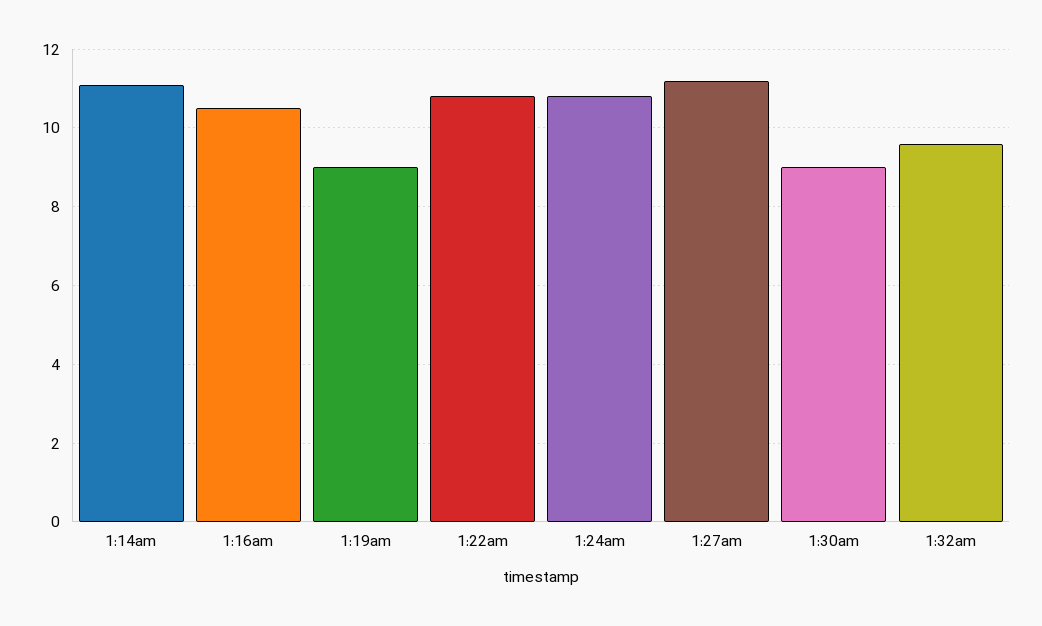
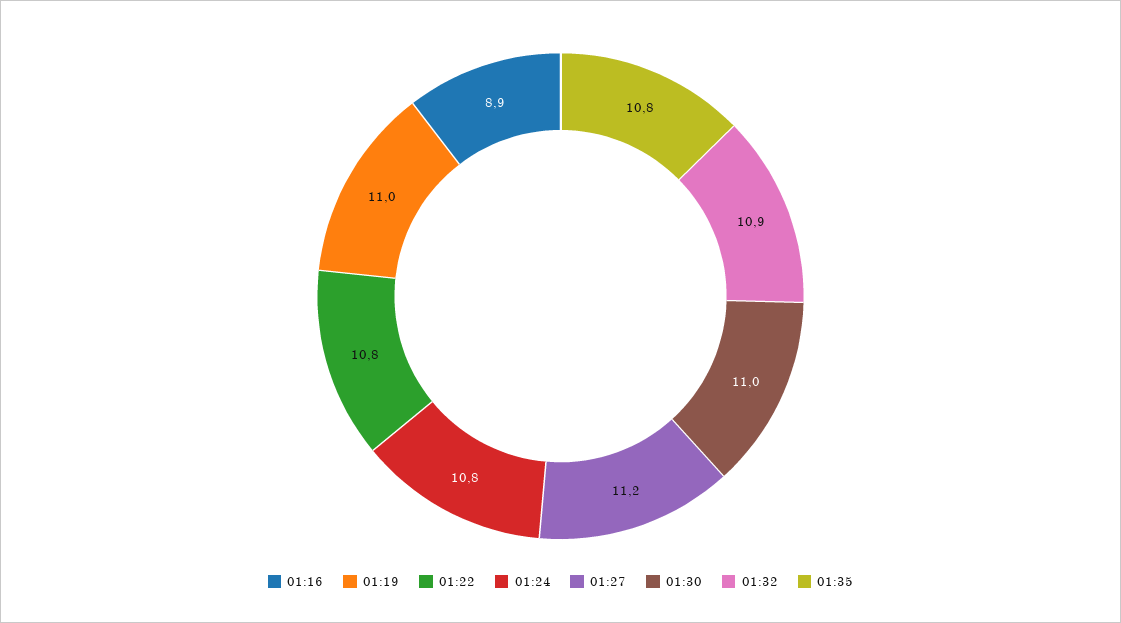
1:14am: 11 -> none
1:16am: 10.5 -> 8.9
1:19am: 9 -> 11
1:30am: 9 -> 11
1:32am: 9.5 -> 10.9
01:35: none -> 10.8

